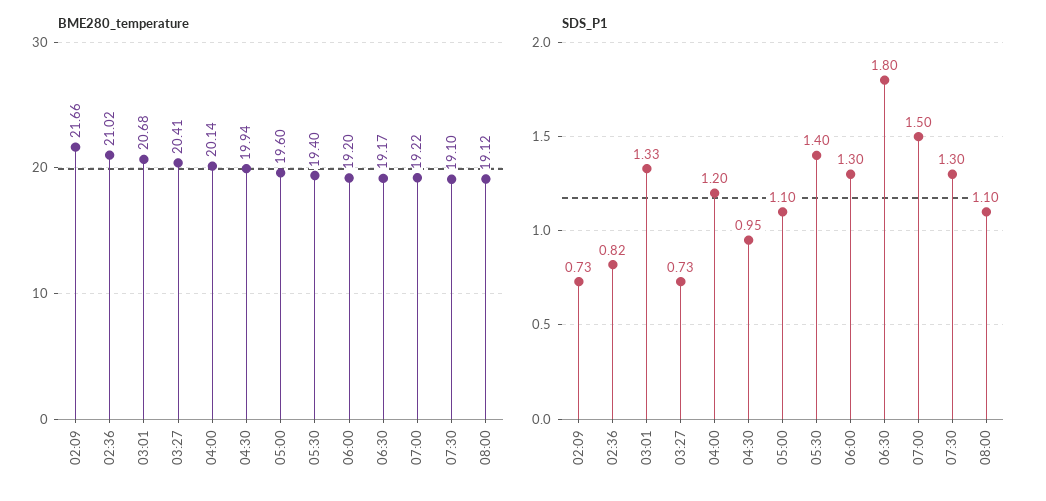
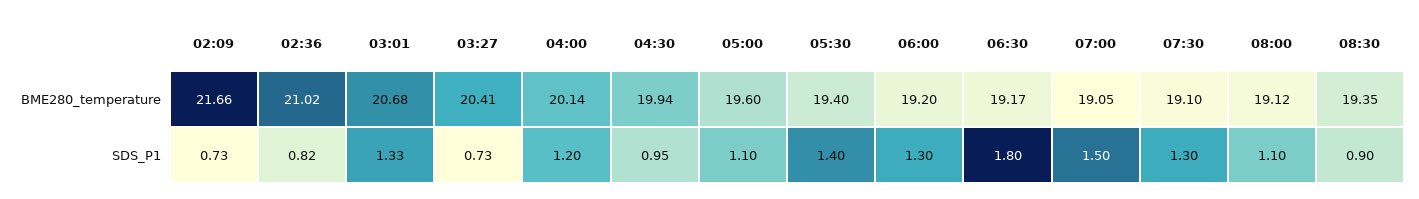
BME280_temperature, 07:00: 19.22 -> 19.05
BME280_temperature, 08:30: none -> 19.35
SDS_P1, 08:30: none -> 0.9

